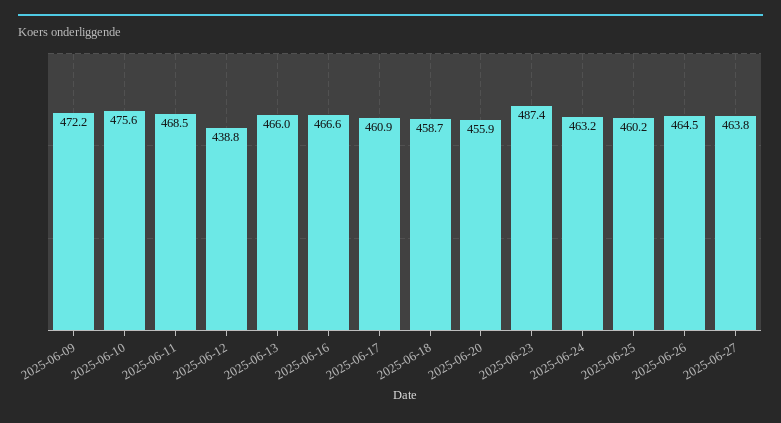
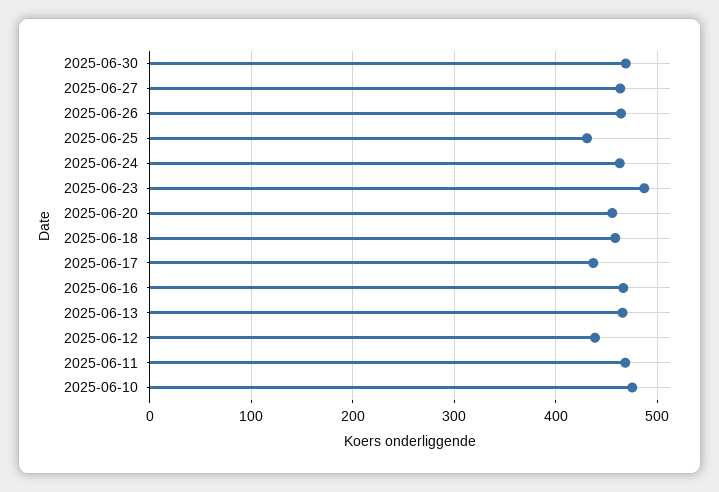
2025-06-09: 472.2 -> none
2025-06-17: 460.9 -> 440
2025-06-25: 460.2 -> 430
2025-06-30: none -> 470

